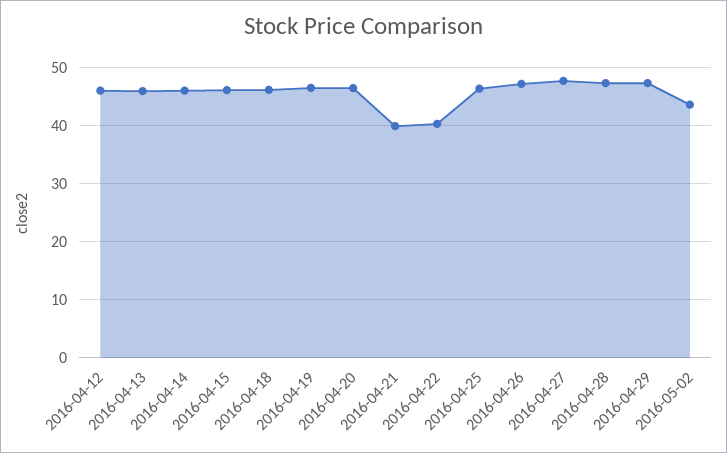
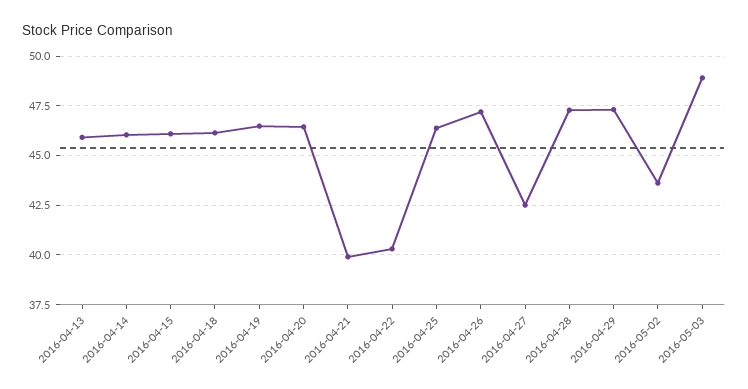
2016-04-12: 46 -> none
2016-04-27: 48 -> 42.5
2016-05-03: none -> 49

